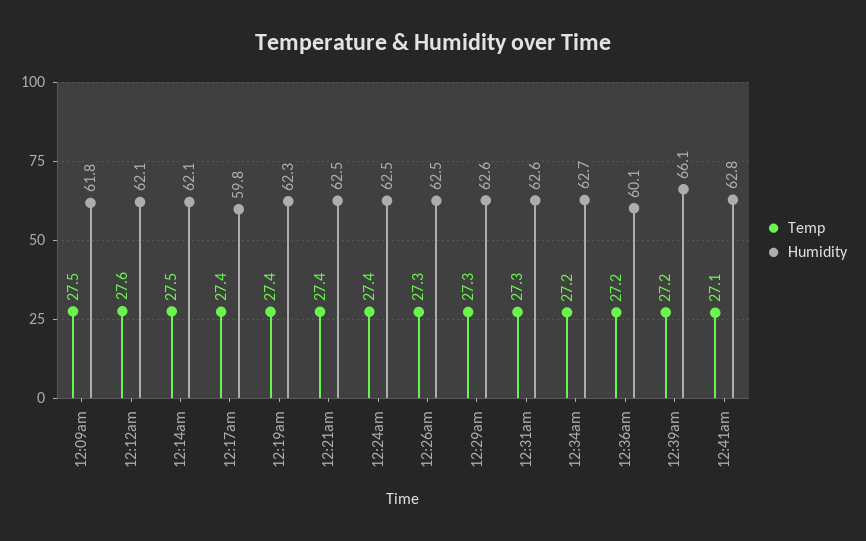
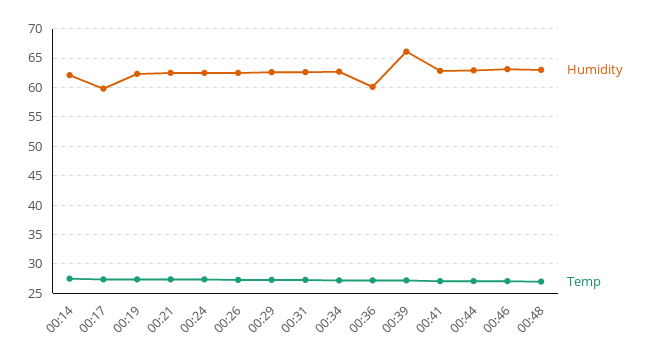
Temp, 12:09am: 27.5 -> none
Humidity, 12:09am: 61.8 -> none
Temp, 12:12am: 27.6 -> none
Humidity, 12:12am: 62.1 -> none
Humidity, 00:44: none -> 62.5
Temp, 00:44: none -> 27.5
Humidity, 00:46: none -> 62.5
Temp, 00:46: none -> 27.5
Humidity, 00:48: none -> 62.5
Temp, 00:48: none -> 27.5

